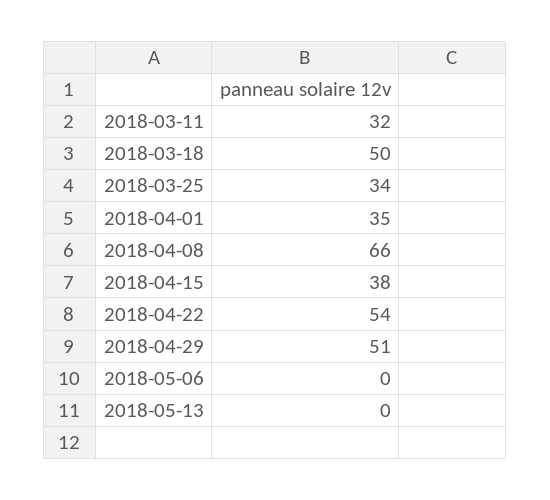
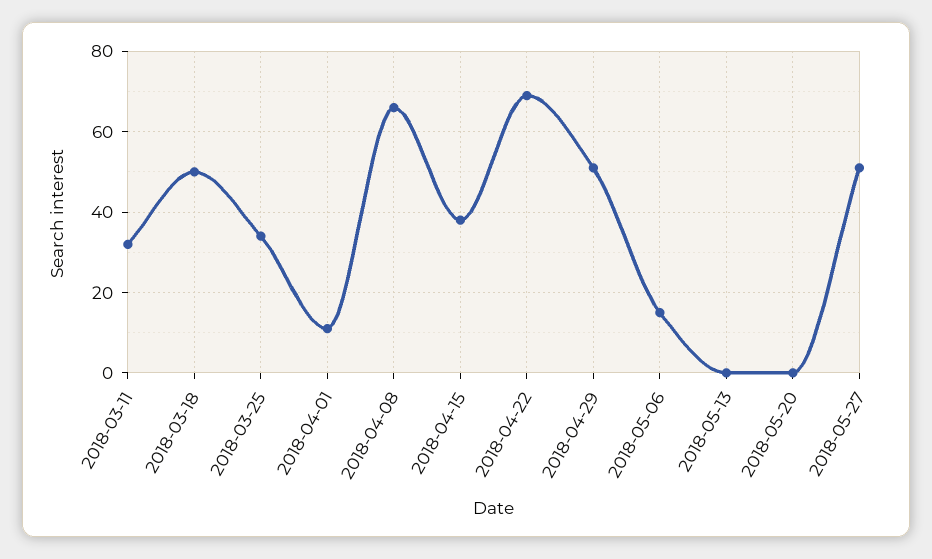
2018-04-01: 35 -> 10
2018-04-22: 54 -> 70
2018-05-06: 0 -> 15
2018-05-20: none -> 0
2018-05-27: none -> 50

